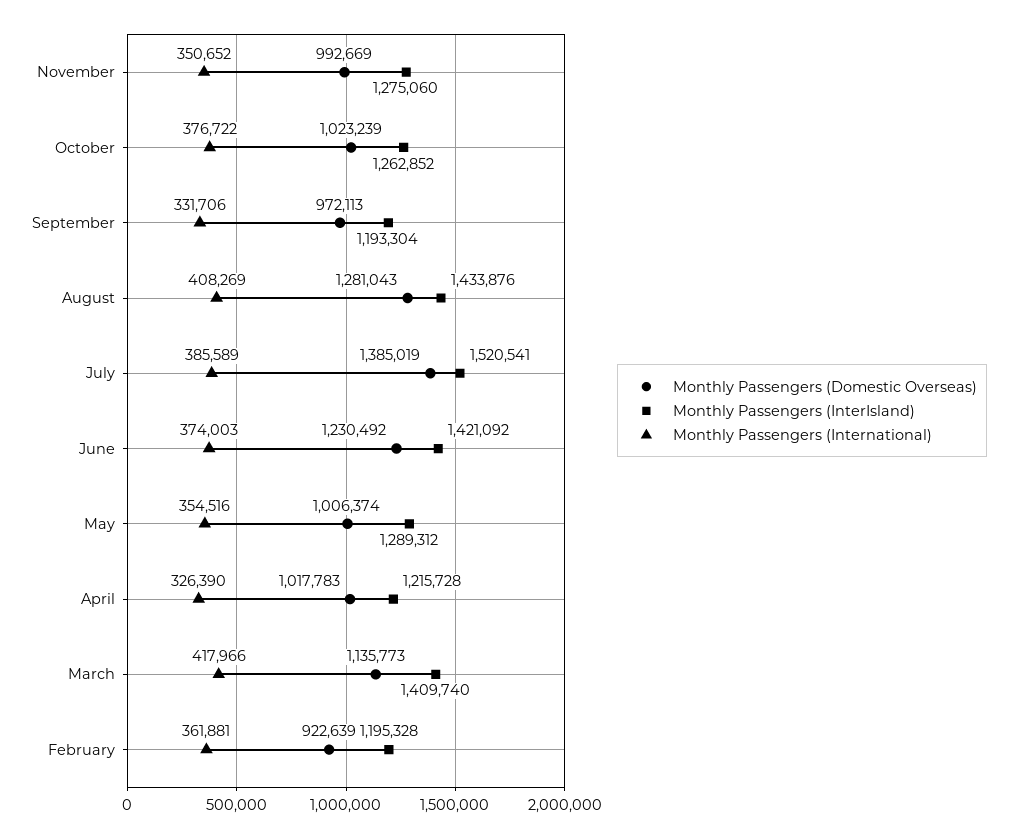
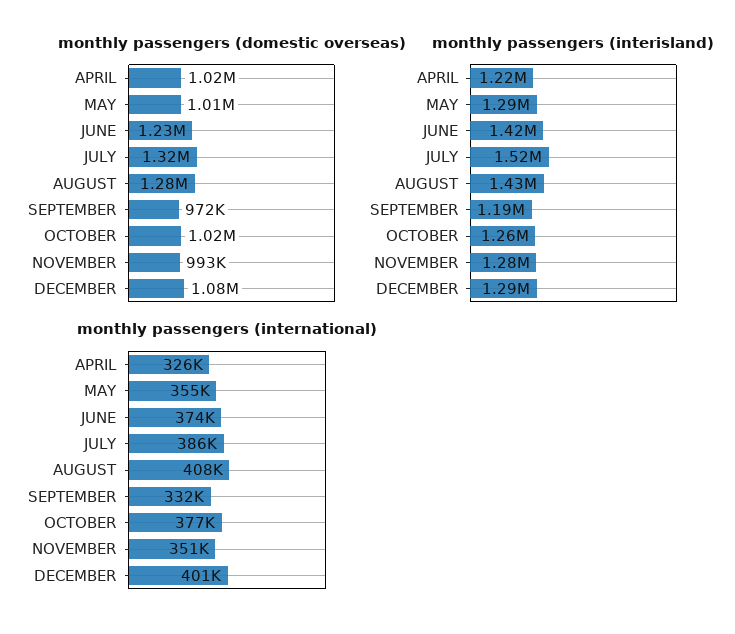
Monthly Passengers (Domestic Overseas), July: 1385019 -> 1320000
Monthly Passengers (Domestic Overseas), March: 1135773 -> none
Monthly Passengers (InterIsland), March: 1409740 -> none
Monthly Passengers (International), March: 417966 -> none
Monthly Passengers (Domestic Overseas), February: 922639 -> none
Monthly Passengers (InterIsland), February: 1195328 -> none
Monthly Passengers (International), February: 361881 -> none
Monthly Passengers (Domestic Overseas), DECEMBER: none -> 1080000
Monthly Passengers (InterIsland), DECEMBER: none -> 1290000
Monthly Passengers (International), DECEMBER: none -> 401000

